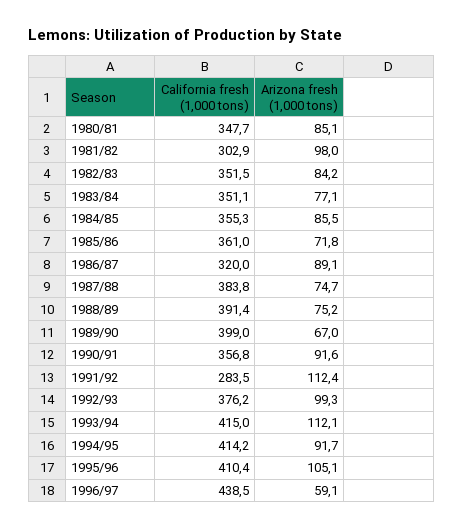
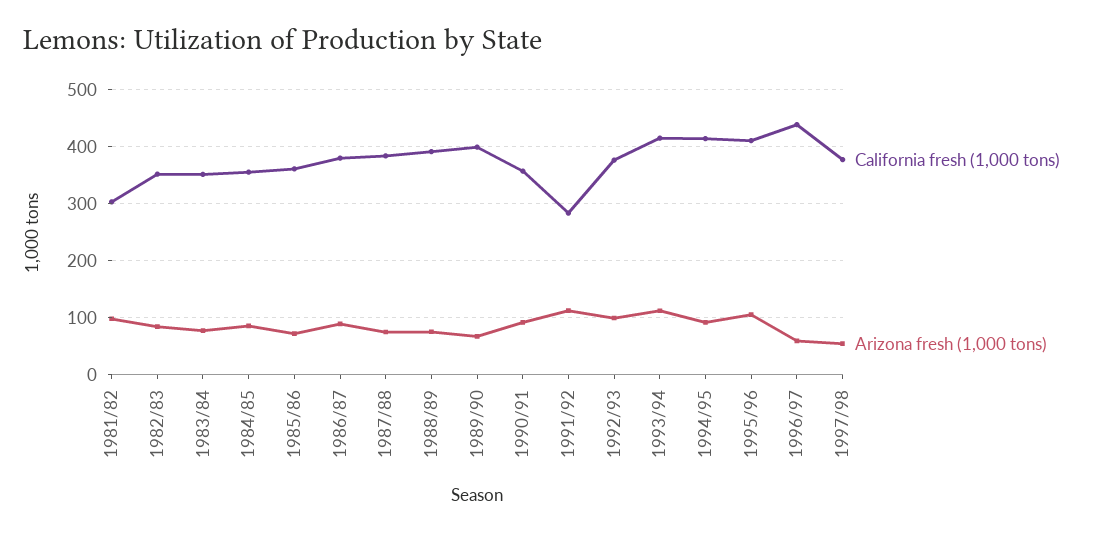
California fresh (1,000 tons), 1980/81: 347.7 -> none
Arizona fresh (1,000 tons), 1980/81: 85.1 -> none
California fresh (1,000 tons), 1986/87: 320 -> 380
California fresh (1,000 tons), 1997/98: none -> 380
Arizona fresh (1,000 tons), 1997/98: none -> 60

